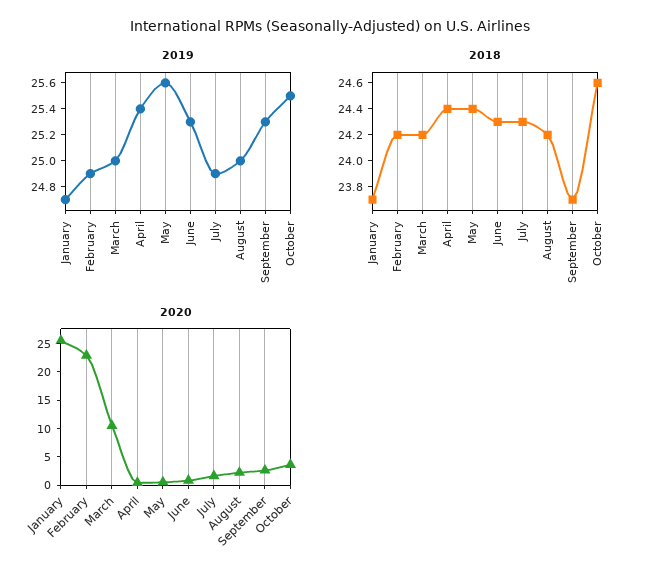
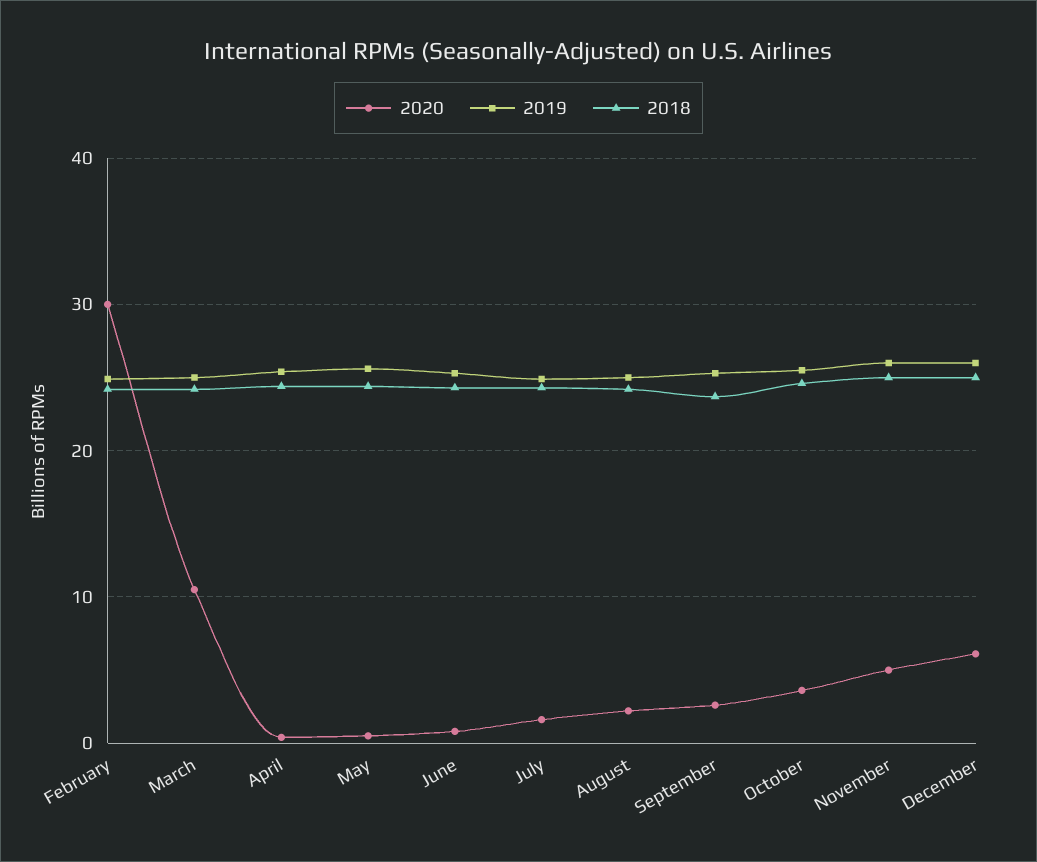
2019, January: 24.7 -> none
2018, January: 23.7 -> none
2020, January: 25 -> none
2020, February: 22.5 -> 30
2020, November: none -> 5
2019, November: none -> 26
2018, November: none -> 25
2020, December: none -> 6
2019, December: none -> 26
2018, December: none -> 25

